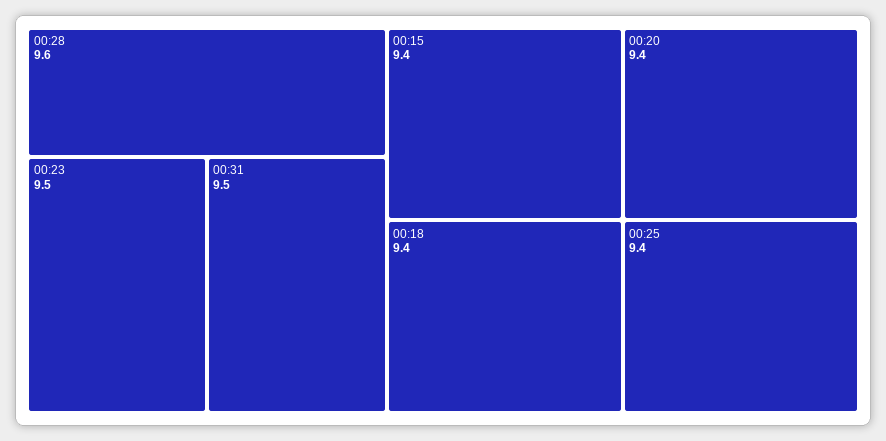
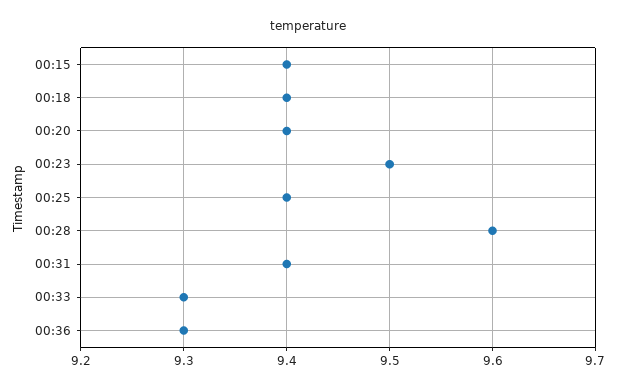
00:31: 9.5 -> 9.4
00:33: none -> 9.3
00:36: none -> 9.3

